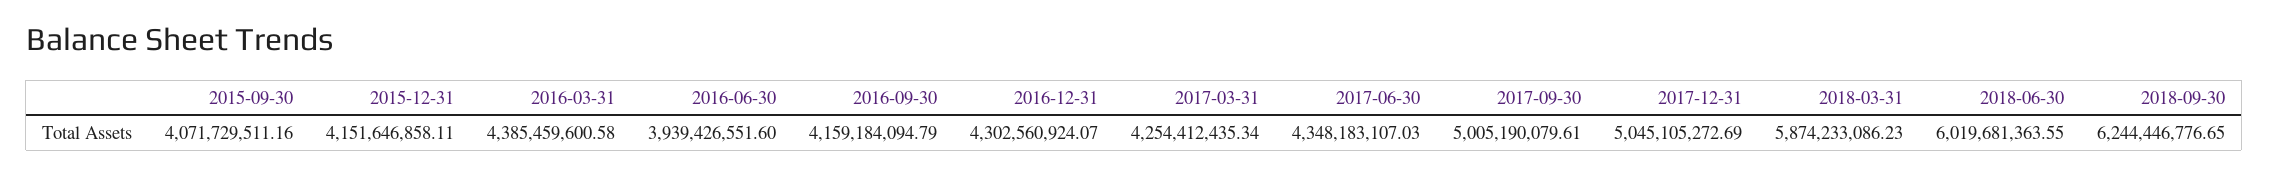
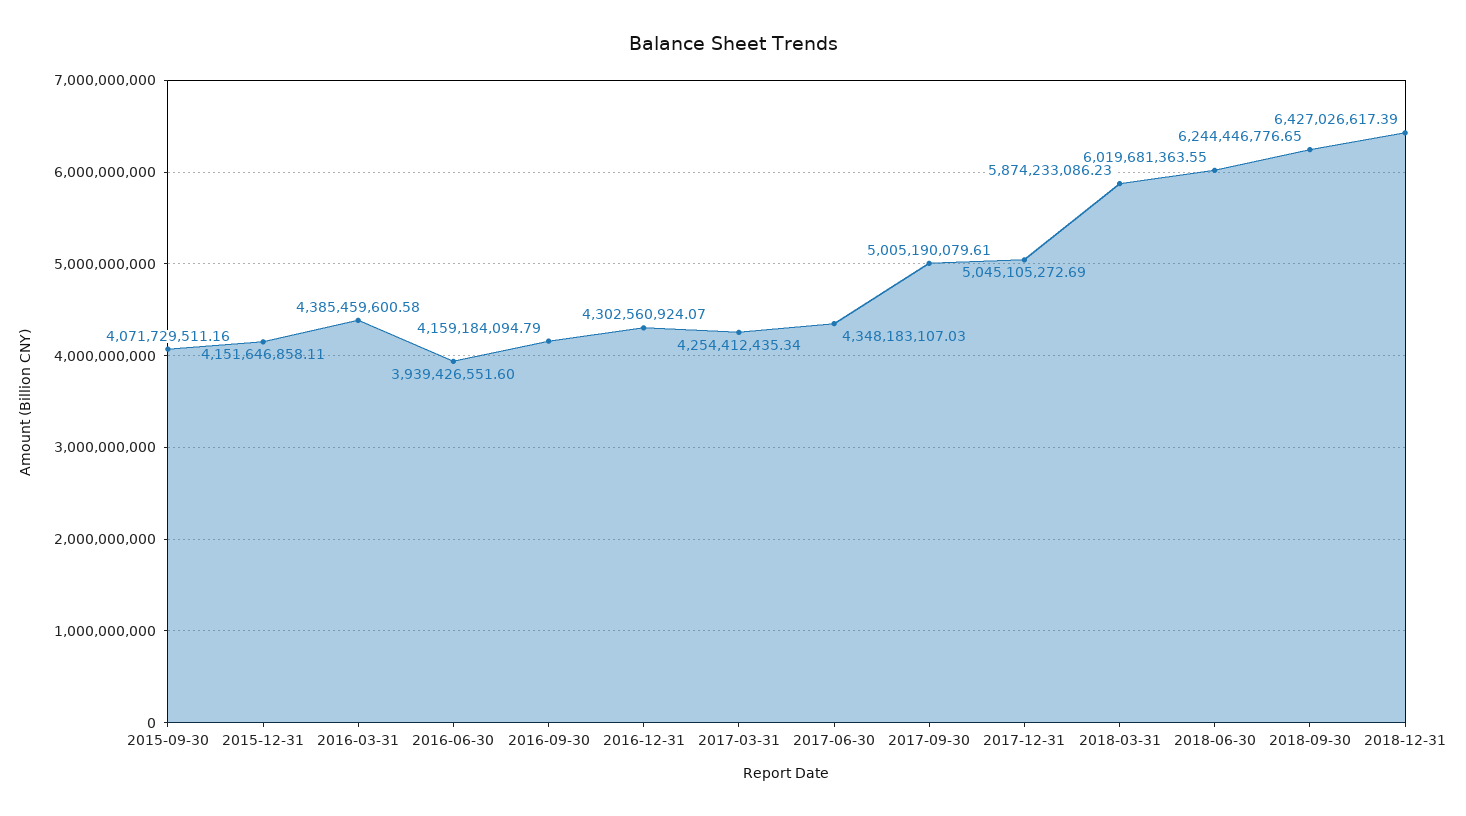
2018-12-31: none -> 6427026617.39

